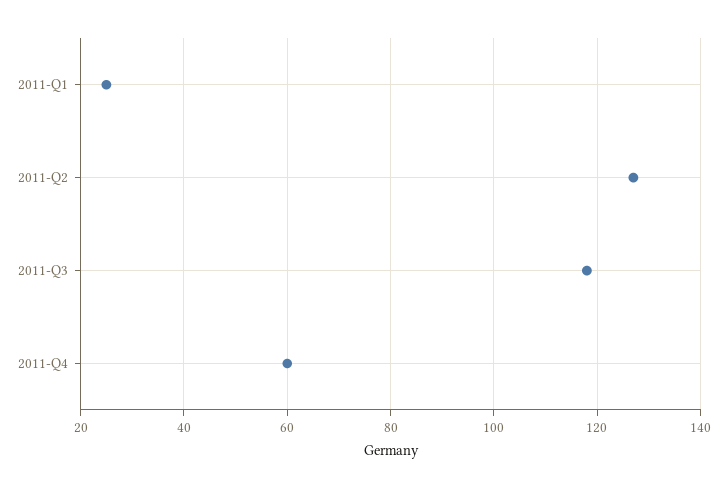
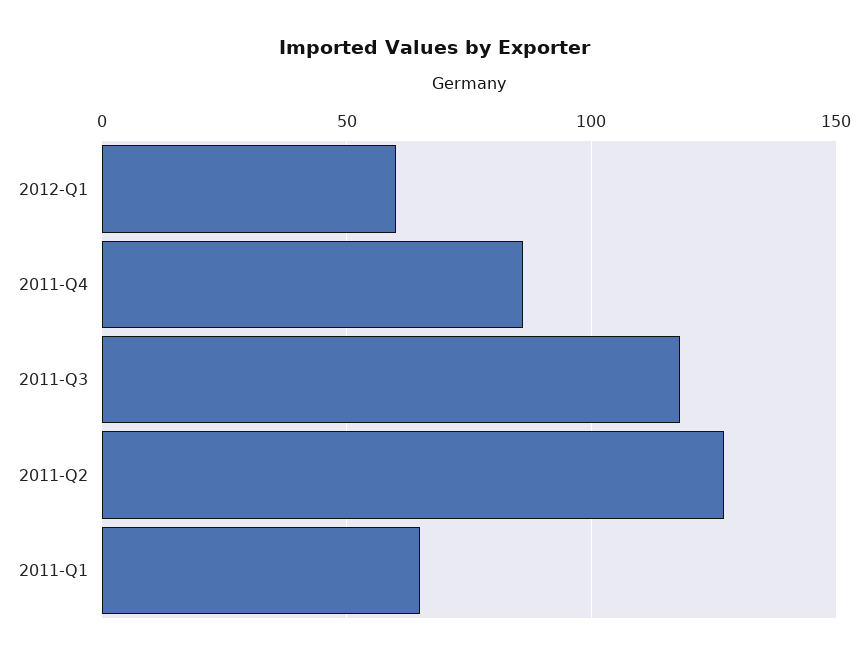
2011-Q1: 25 -> 65
2011-Q4: 60 -> 85
2012-Q1: none -> 60

